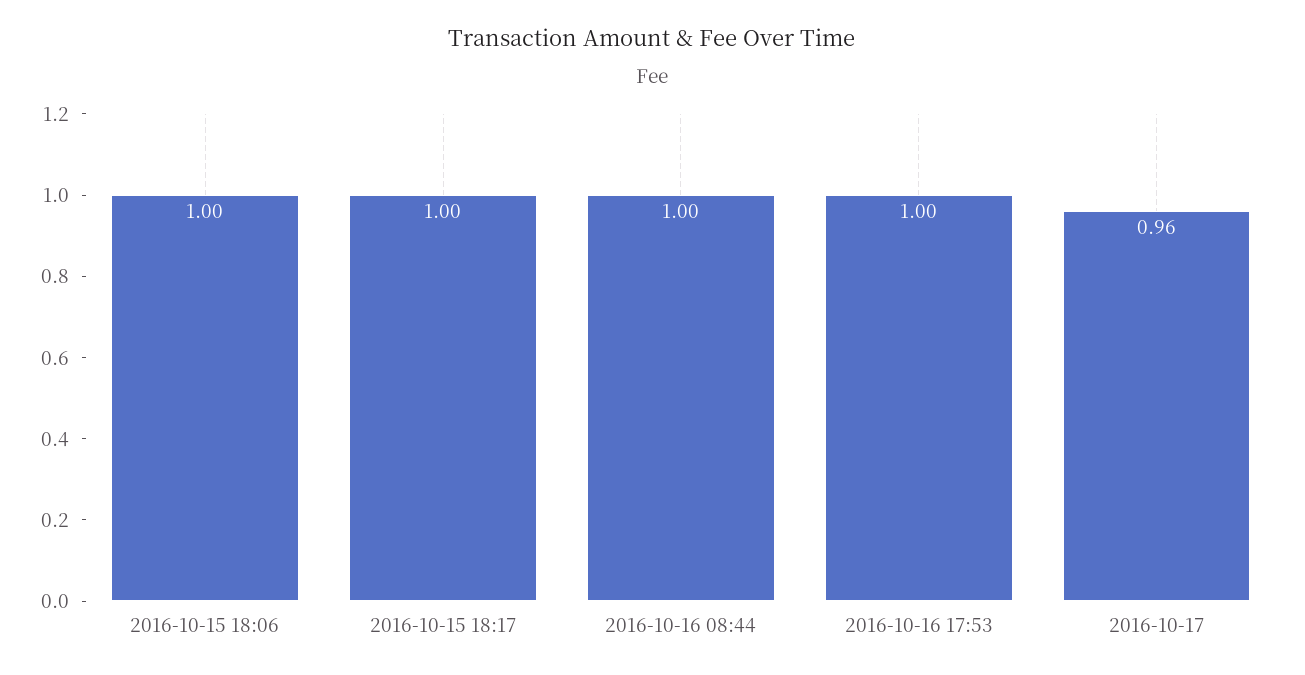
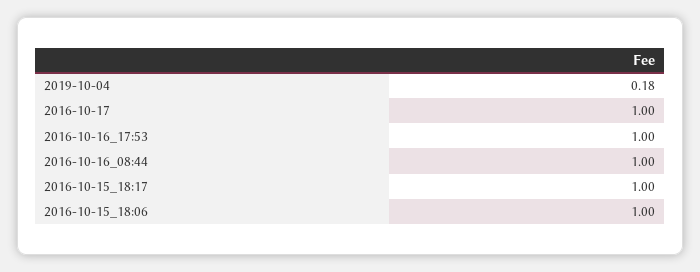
2016-10-17: 0.96 -> 1
2019-10-04: none -> 0.18

